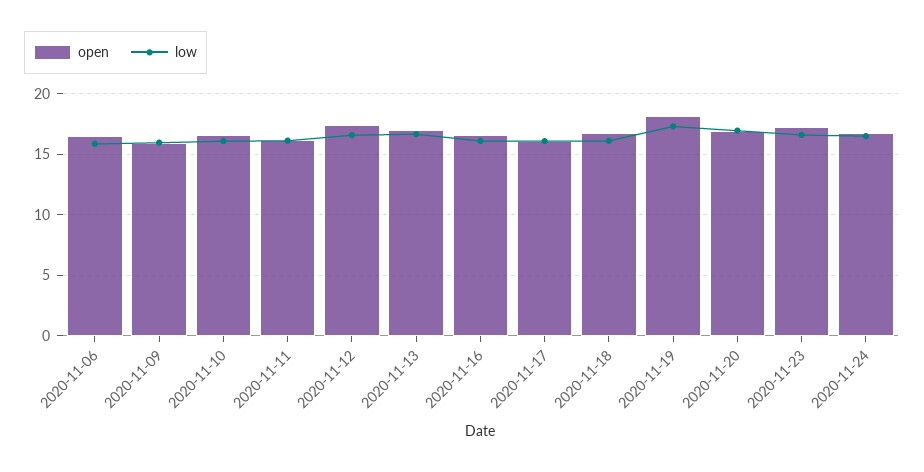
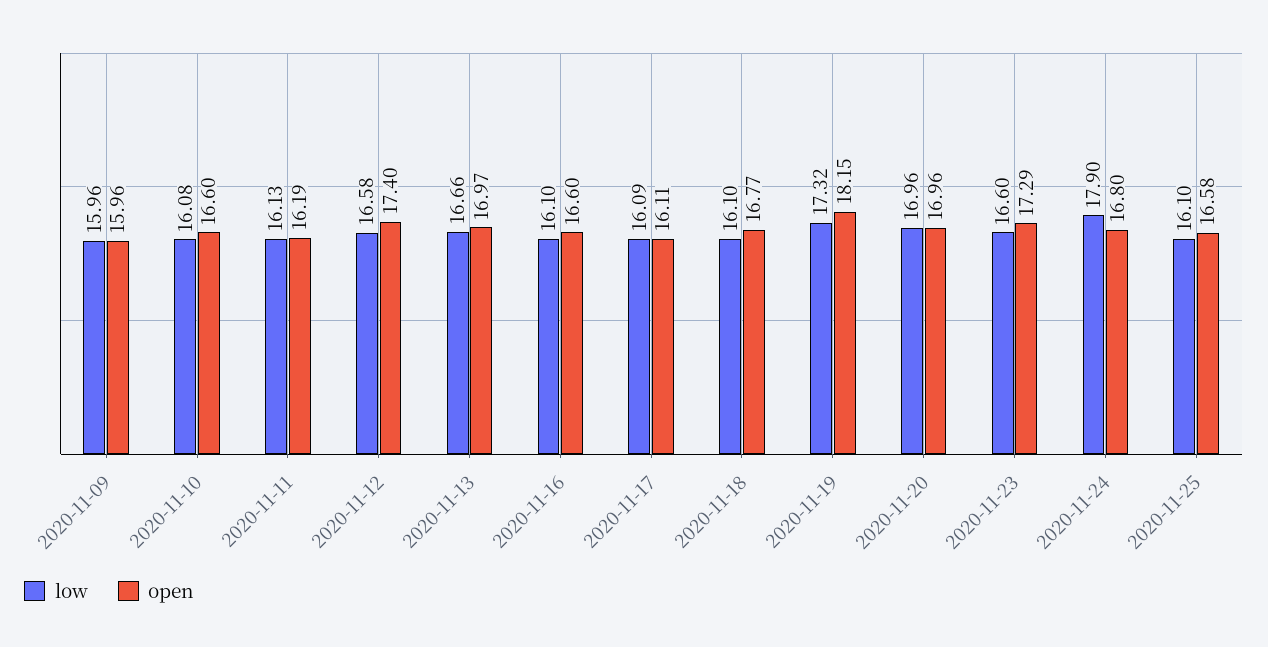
open, 2020-11-06: 16.5 -> none
low, 2020-11-06: 16 -> none
low, 2020-11-24: 16.5 -> 17.9
low, 2020-11-25: none -> 16.1
open, 2020-11-25: none -> 16.58

